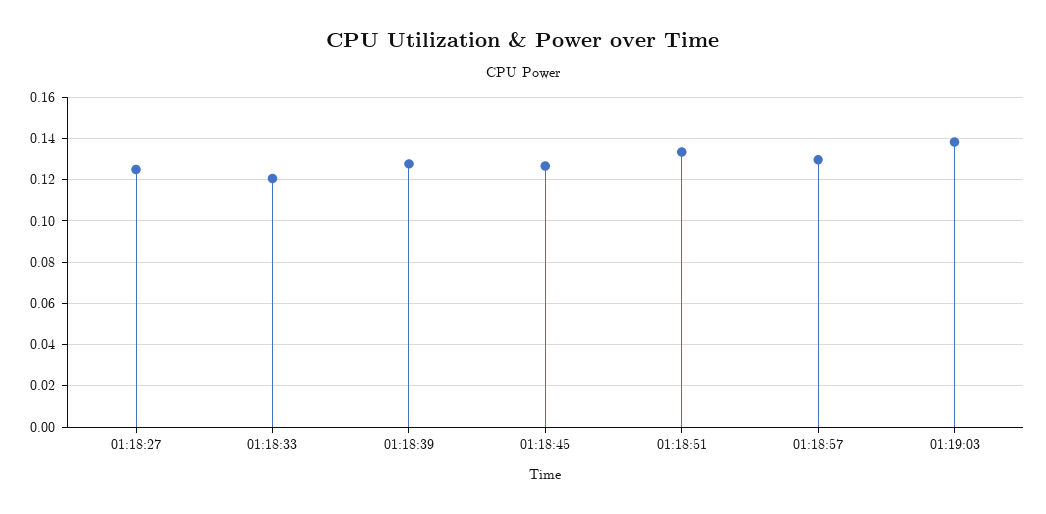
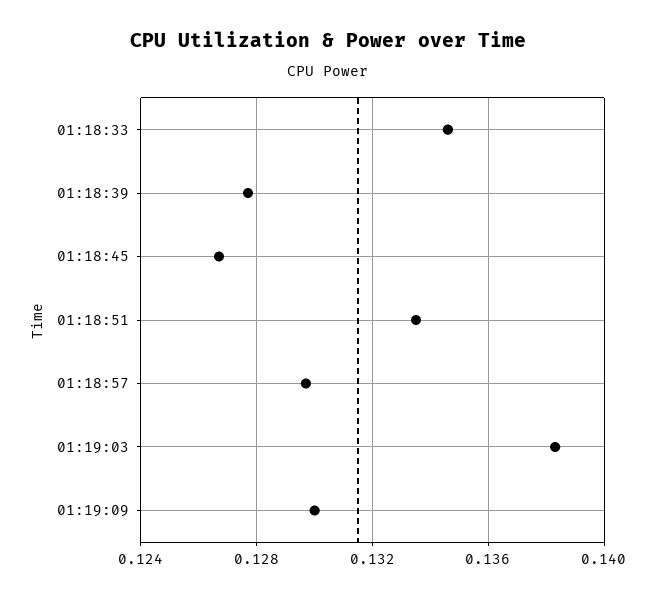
01:18:27: 0.125 -> none
01:18:33: 0.12 -> 0.1345
01:19:09: none -> 0.13

